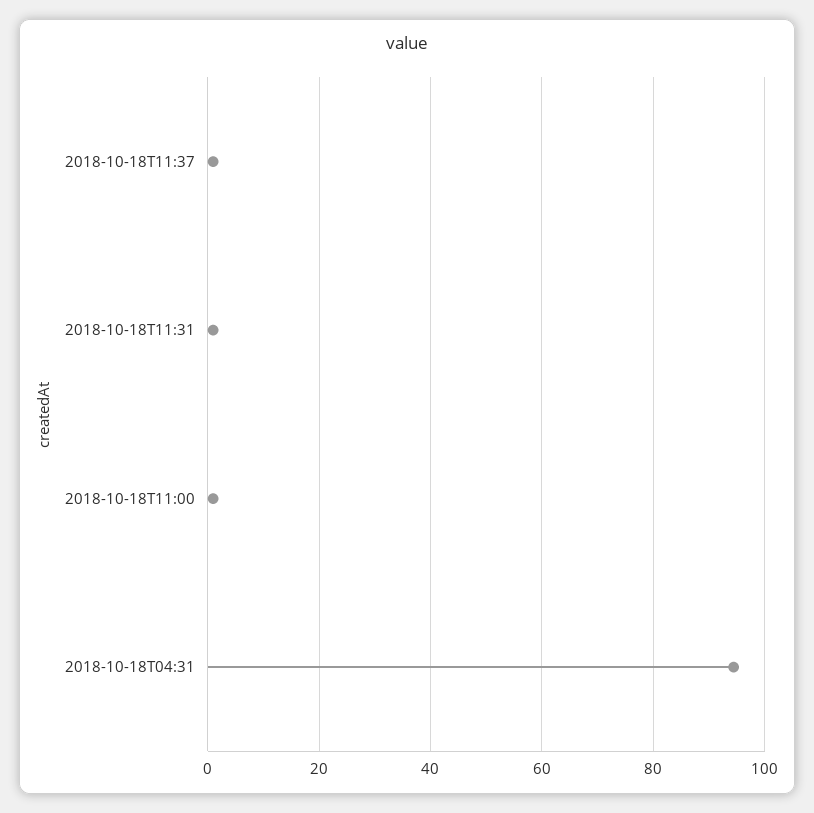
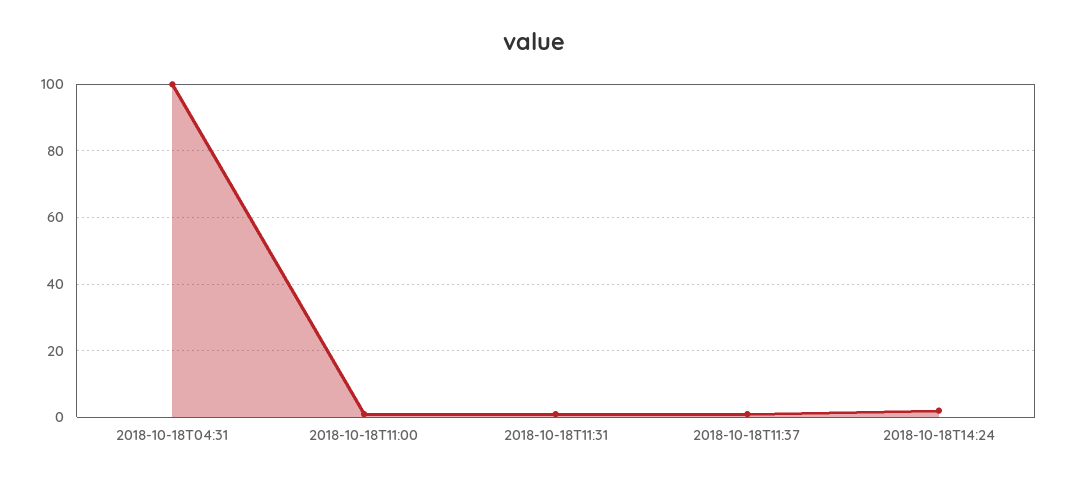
2018-10-18T04:31: 94 -> 100
2018-10-18T14:24: none -> 2

